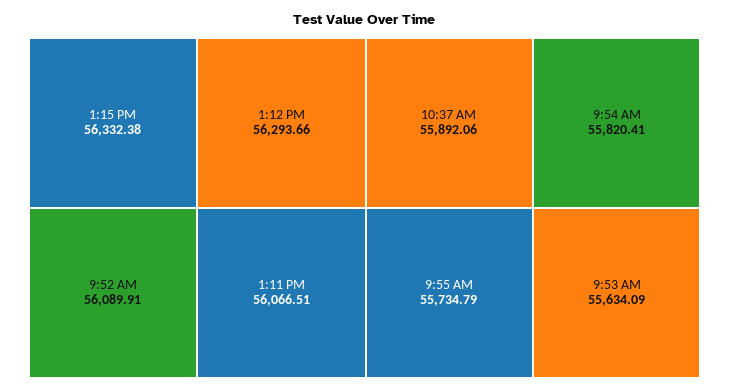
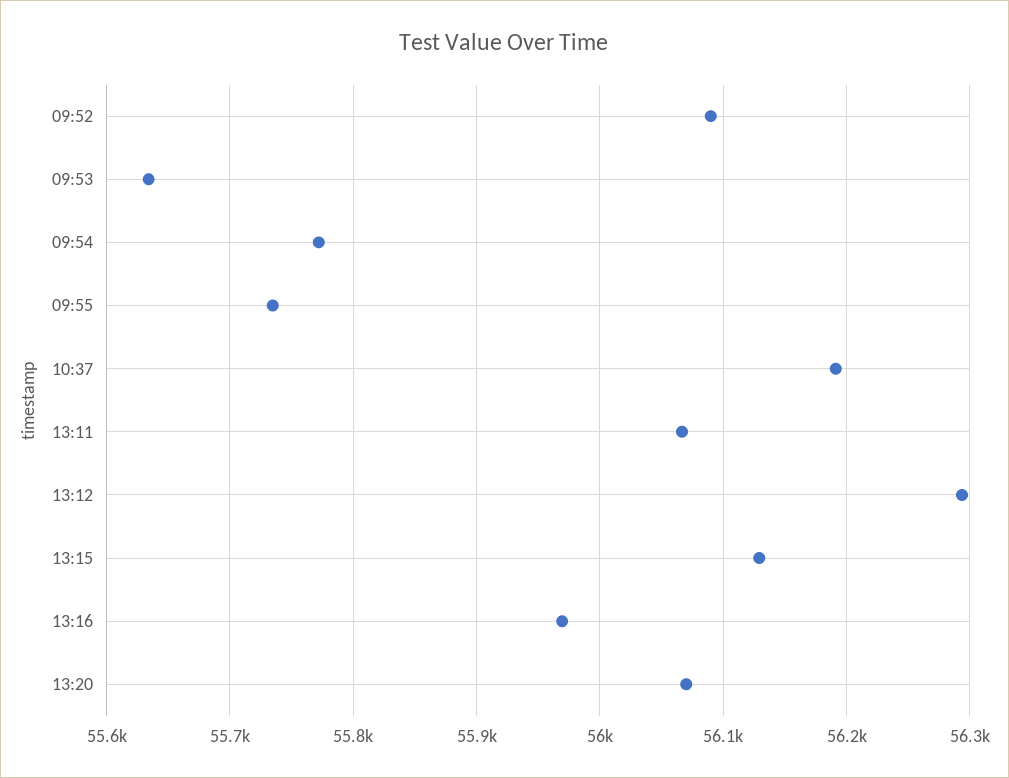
1:15 PM: 56332.38 -> 56130
10:37 AM: 55892.06 -> 56190
9:54 AM: 55820.41 -> 55770
13:16: none -> 55970
13:20: none -> 56070

